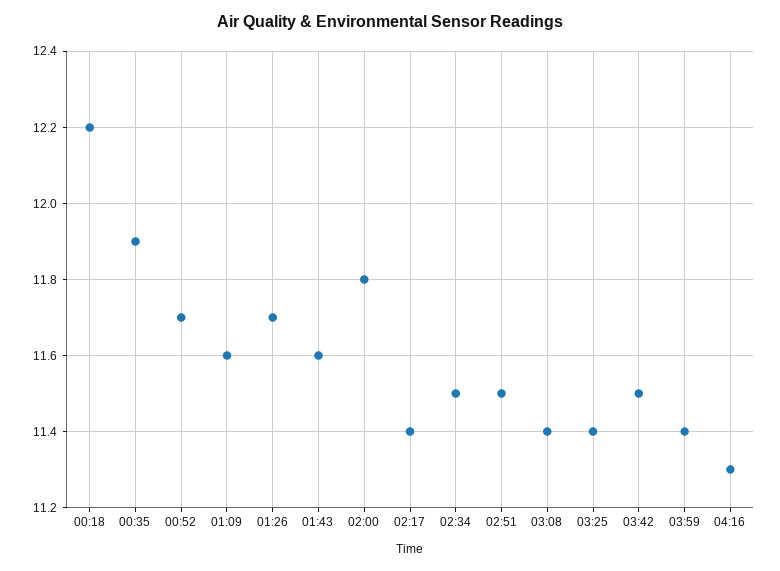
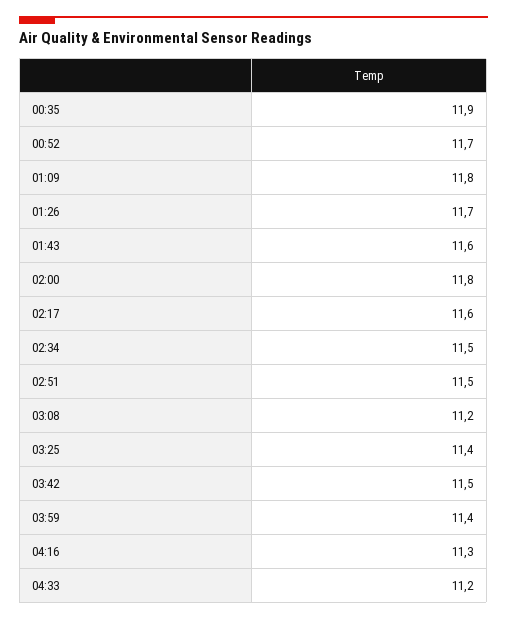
00:18: 12.2 -> none
01:09: 11.6 -> 11.8
02:17: 11.4 -> 11.6
03:08: 11.4 -> 11.2
04:33: none -> 11.2

